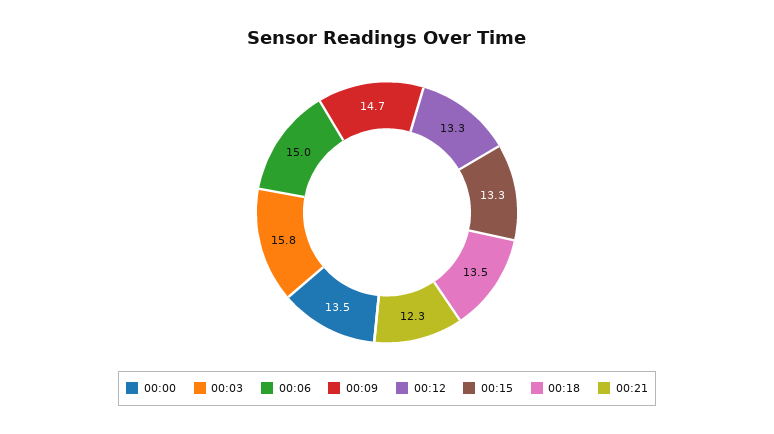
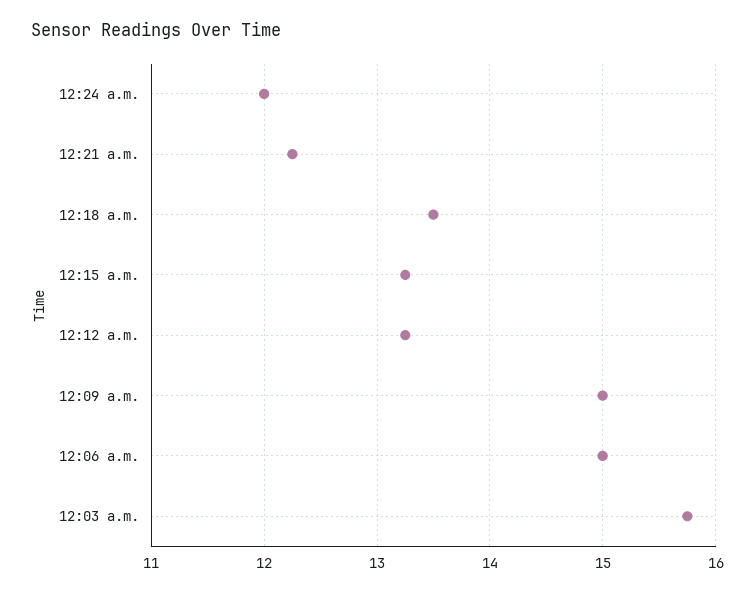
00:00: 13.5 -> none
00:09: 14.7 -> 15
12:24 a.m.: none -> 12

